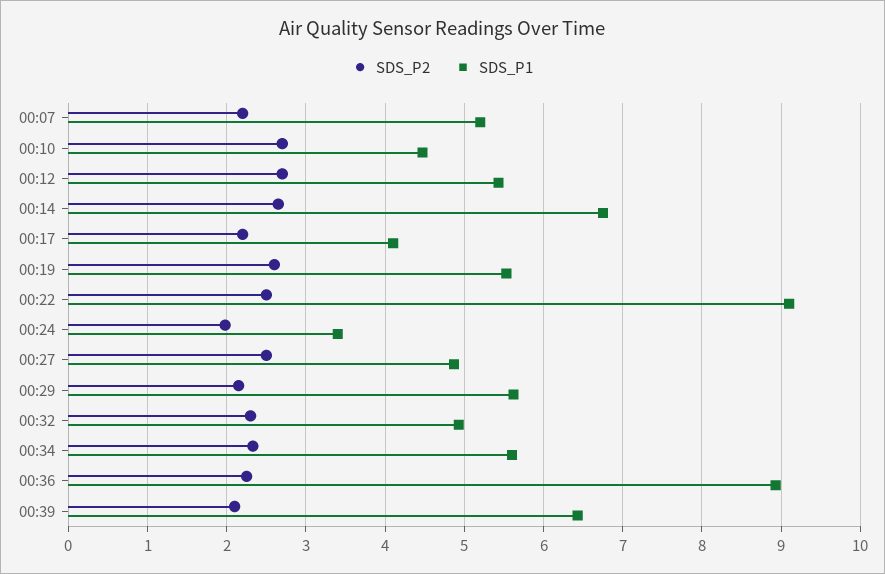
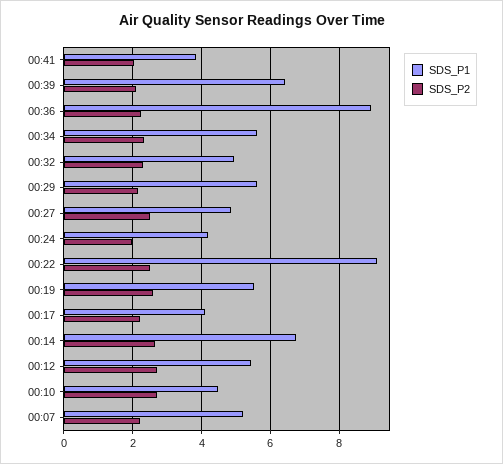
SDS_P1, 00:24: 3.4 -> 4.2
SDS_P1, 00:41: none -> 3.8
SDS_P2, 00:41: none -> 2

